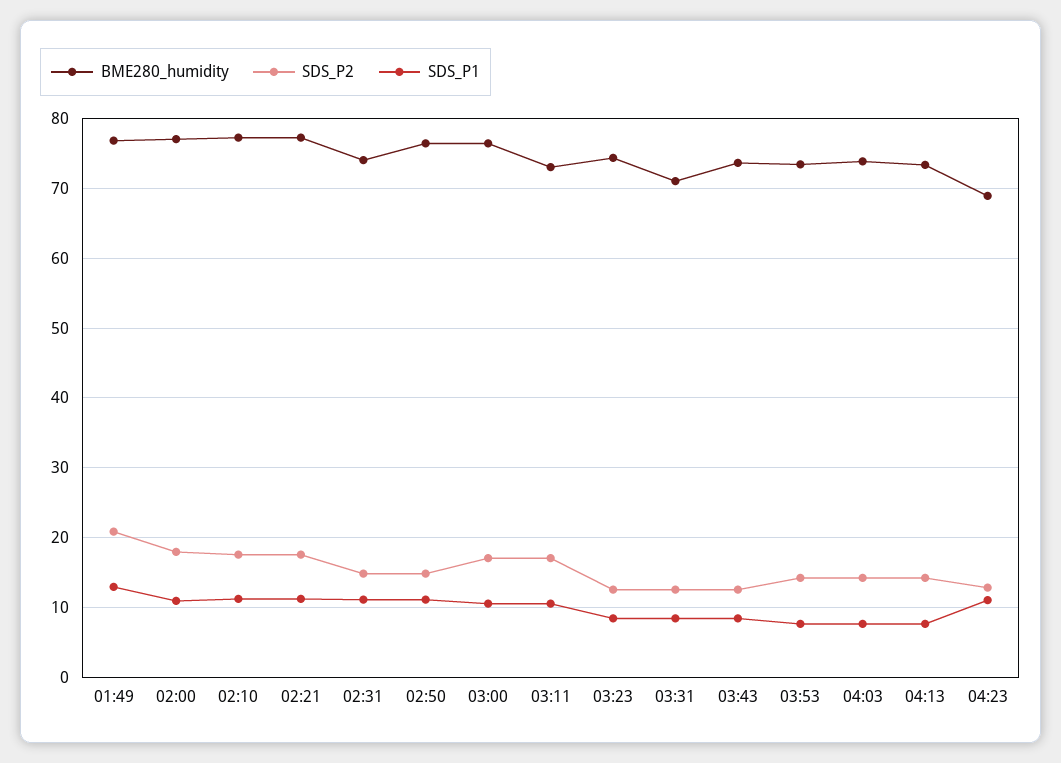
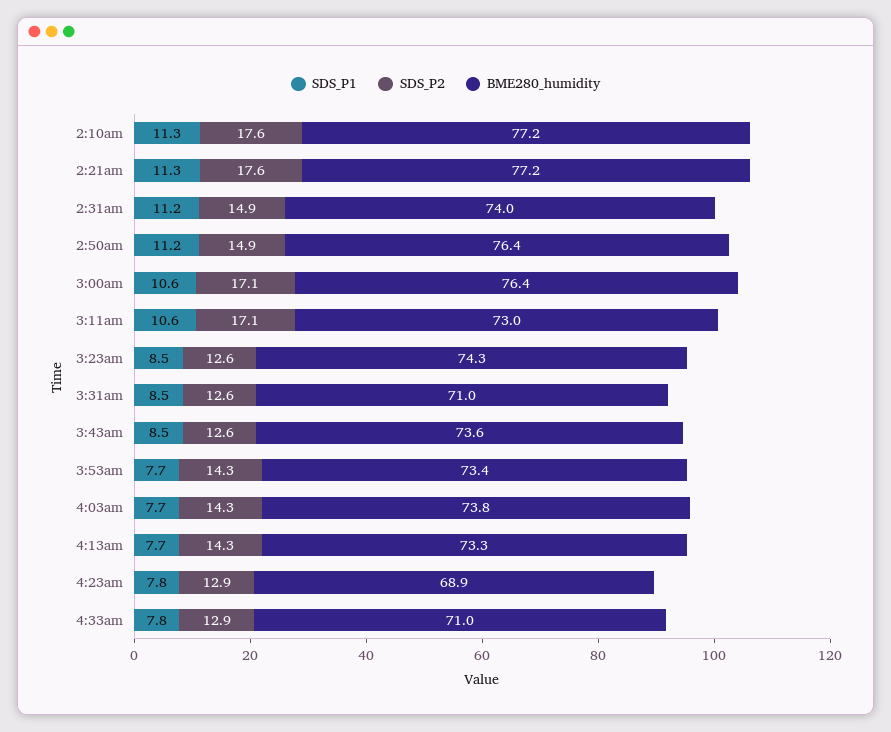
BME280_humidity, 01:49: 77 -> none
SDS_P2, 01:49: 21 -> none
SDS_P1, 01:49: 13 -> none
BME280_humidity, 02:00: 77 -> none
SDS_P2, 02:00: 18 -> none
SDS_P1, 02:00: 11 -> none
SDS_P1, 04:23: 11 -> 7.8
SDS_P1, 4:33am: none -> 7.8
SDS_P2, 4:33am: none -> 12.9
BME280_humidity, 4:33am: none -> 71

